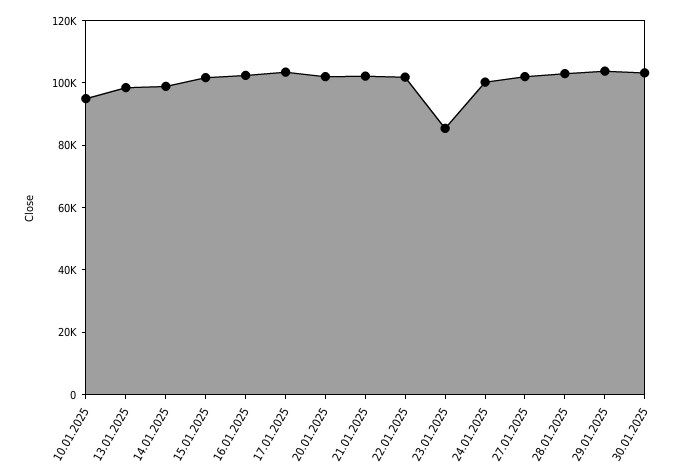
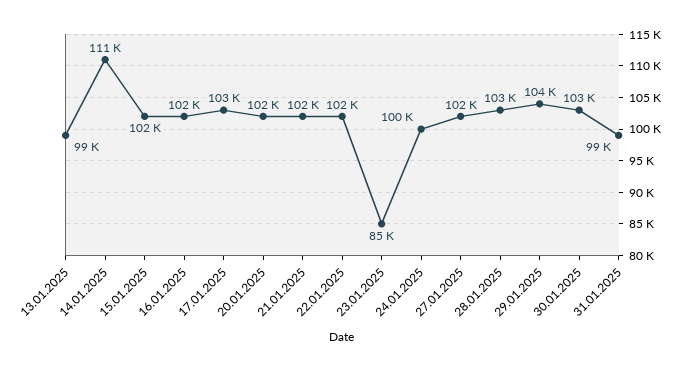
10.01.2025: 95000 -> none
14.01.2025: 100000 -> 111000
31.01.2025: none -> 99000

